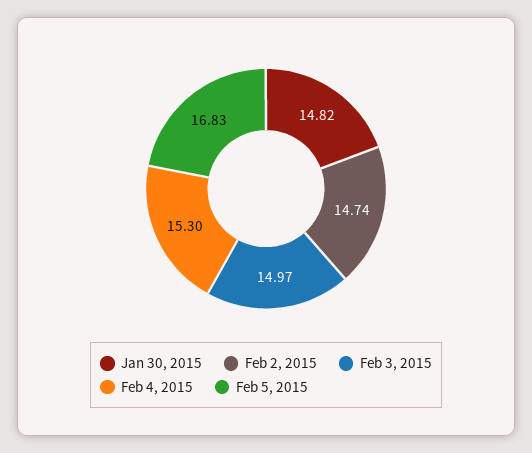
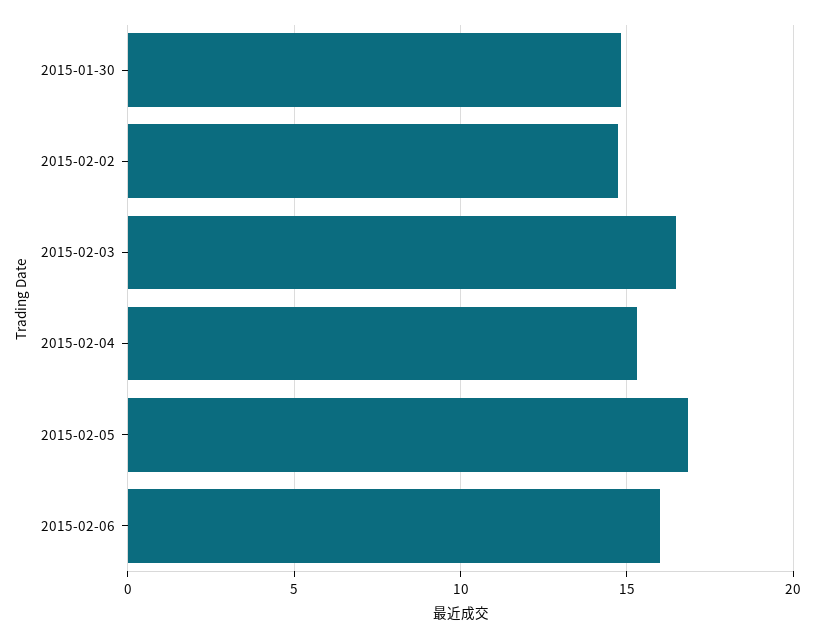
Feb 3, 2015: 14.97 -> 16.5
2015-02-06: none -> 16

